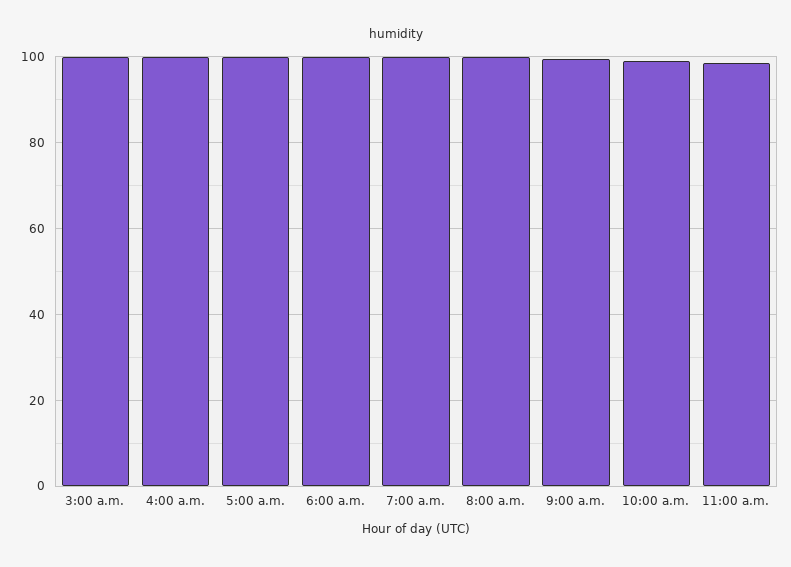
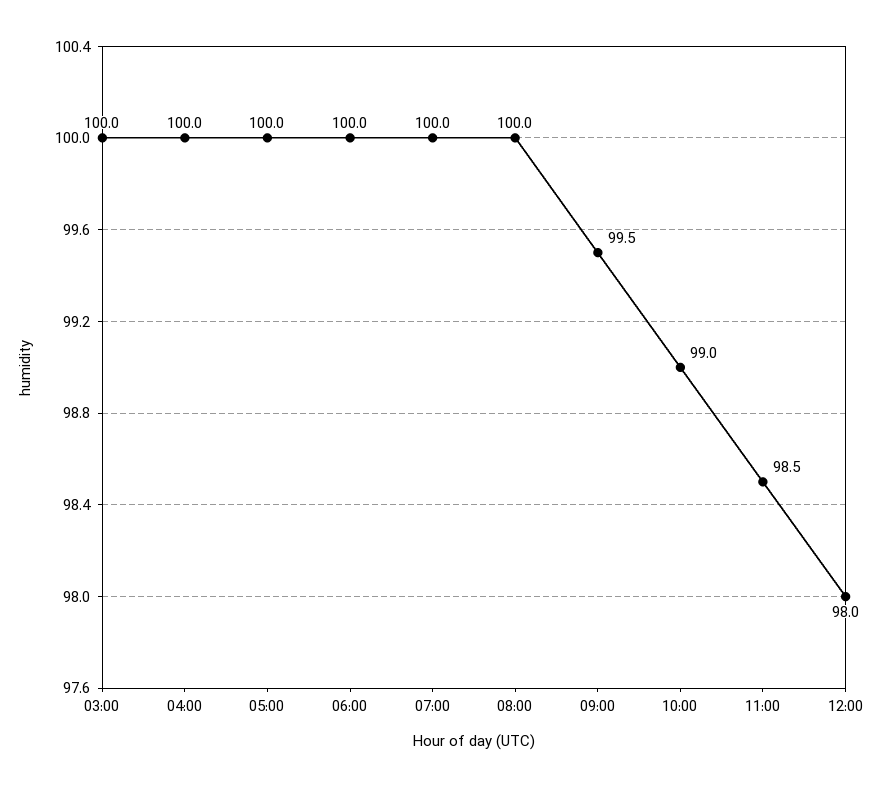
12:00: none -> 98

